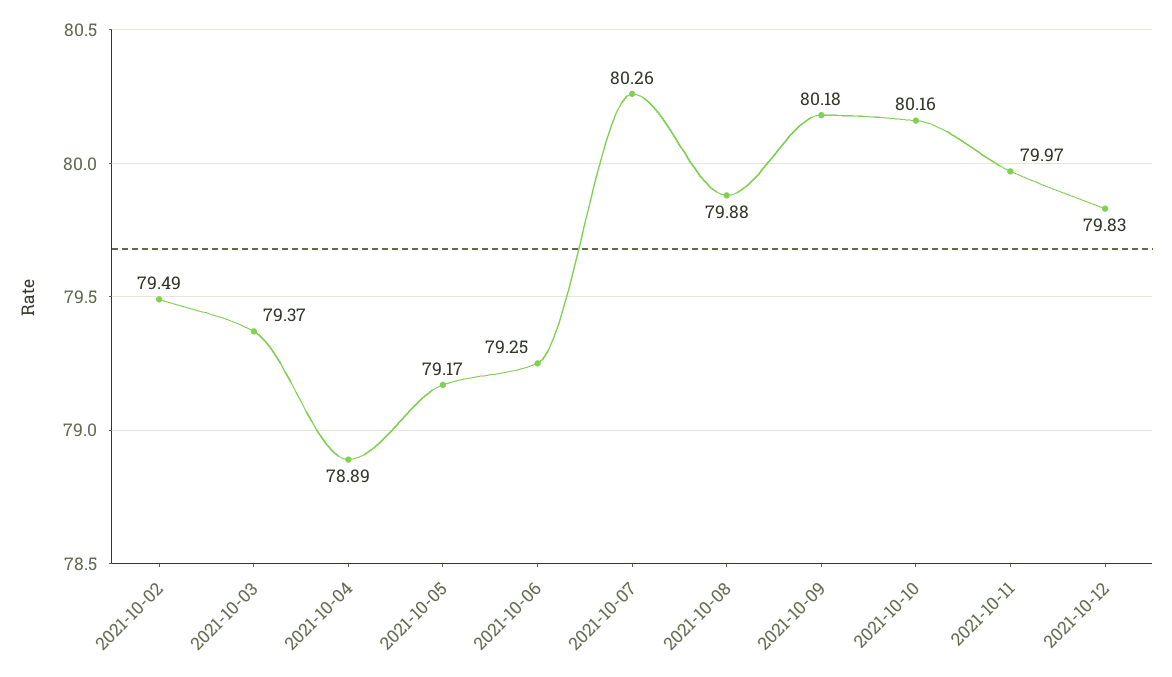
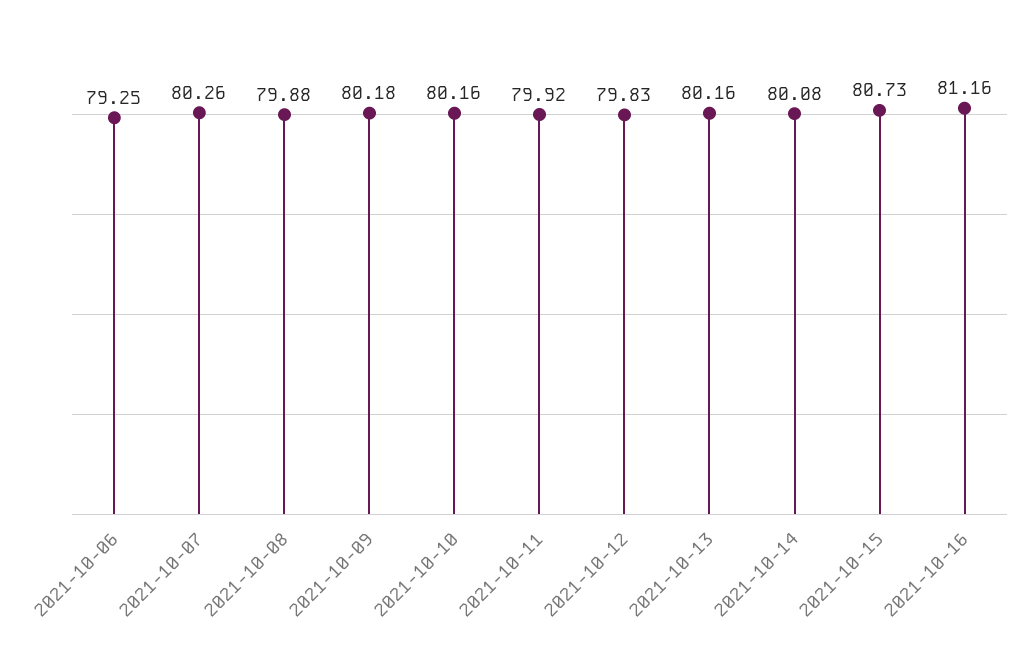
2021-10-02: 79.49 -> none
2021-10-03: 79.37 -> none
2021-10-04: 78.89 -> none
2021-10-05: 79.17 -> none
2021-10-11: 79.97 -> 79.92
2021-10-13: none -> 80.16
2021-10-14: none -> 80.08
2021-10-15: none -> 80.73
2021-10-16: none -> 81.16

